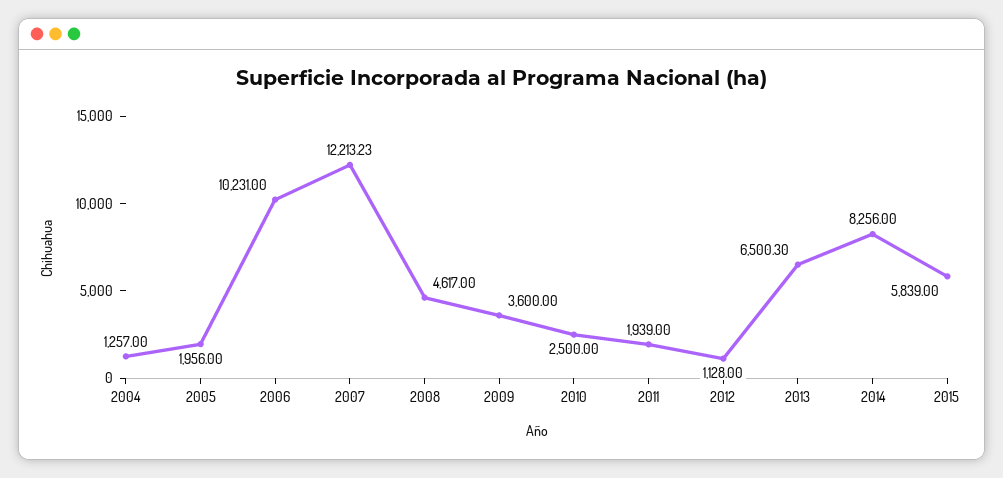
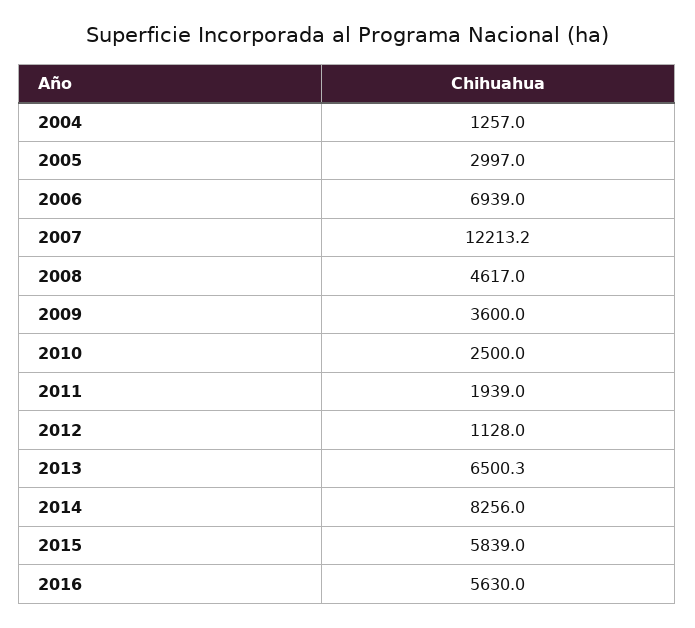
2005: 1956 -> 2997
2006: 10231 -> 6939
2016: none -> 5630

